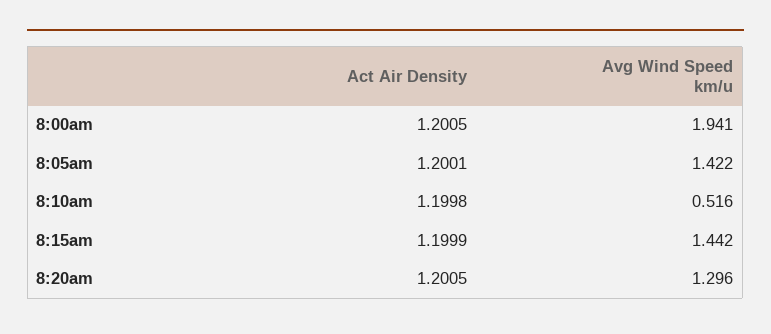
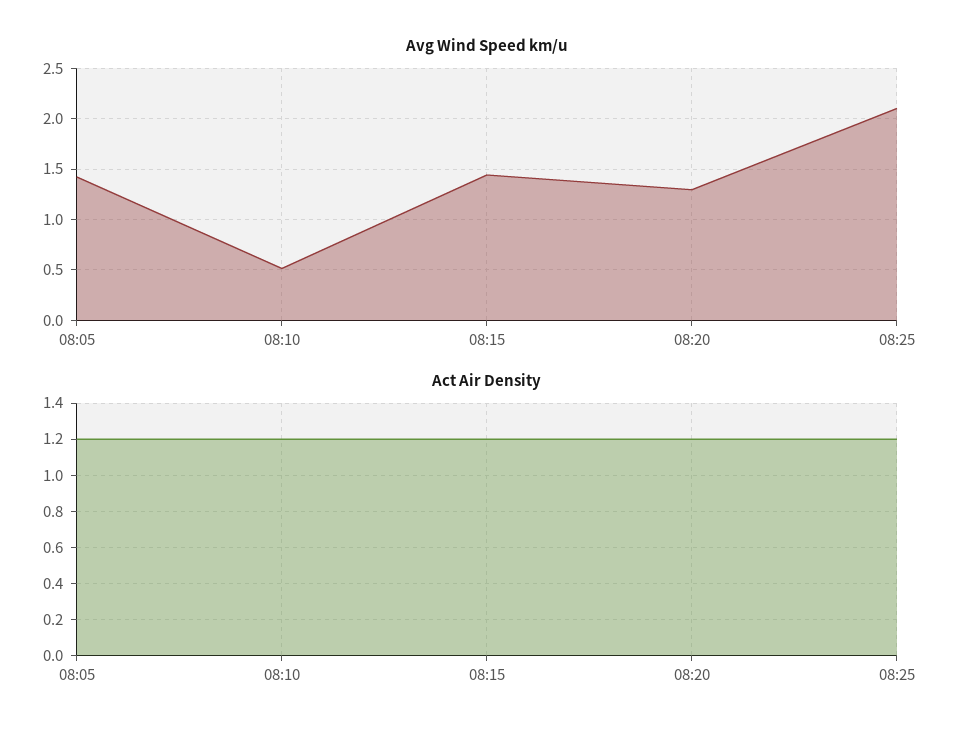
Act Air Density, 8:00am: 1.2005 -> none
Avg Wind Speed km/u, 8:00am: 1.941 -> none
Avg Wind Speed km/u, 08:25: none -> 2.1
Act Air Density, 08:25: none -> 1.2

